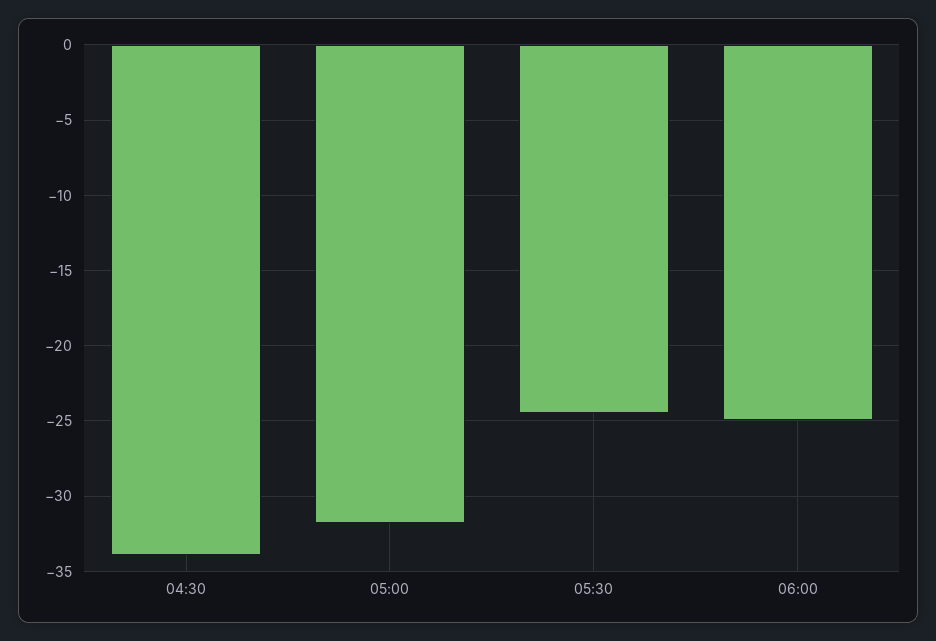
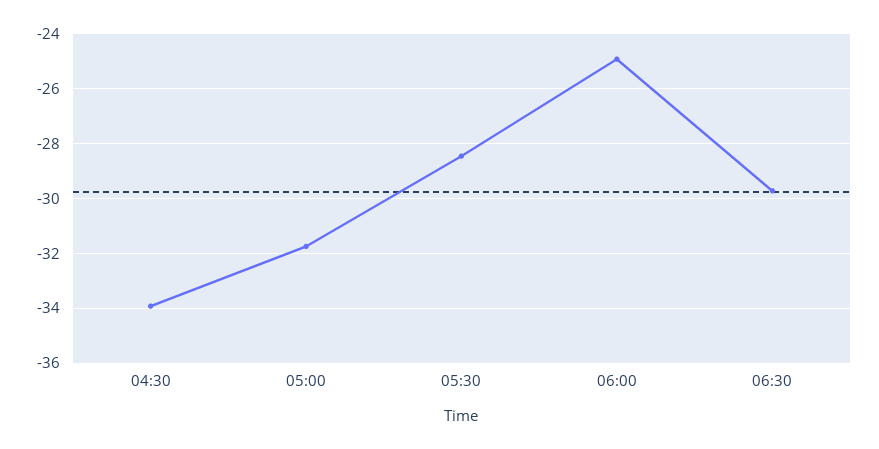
05:30: -24.5 -> -28.5
06:30: none -> -29.75

